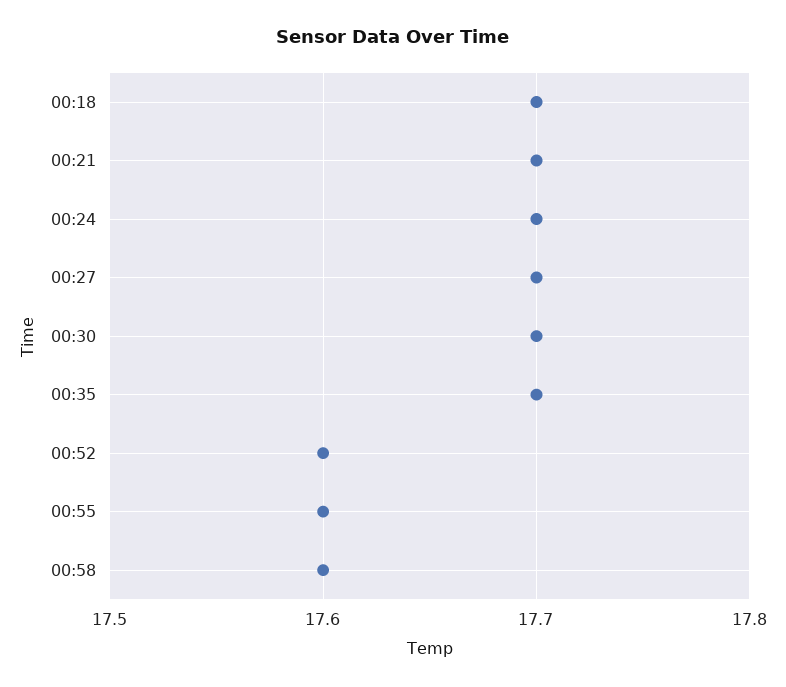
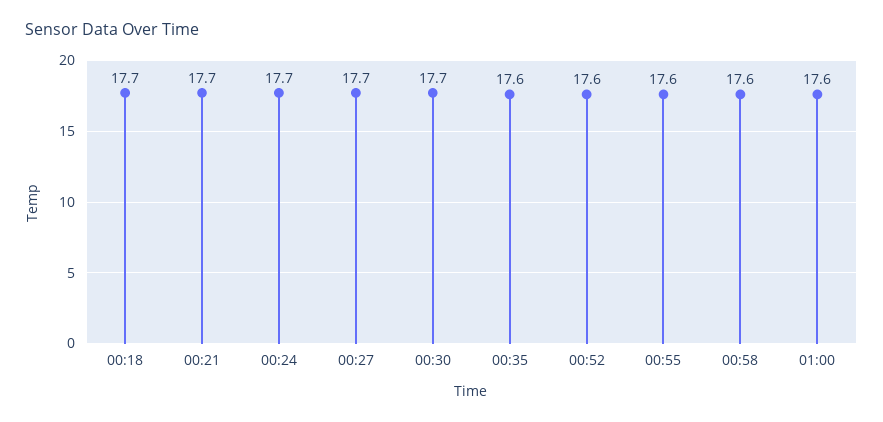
00:35: 17.7 -> 17.6
01:00: none -> 17.6

